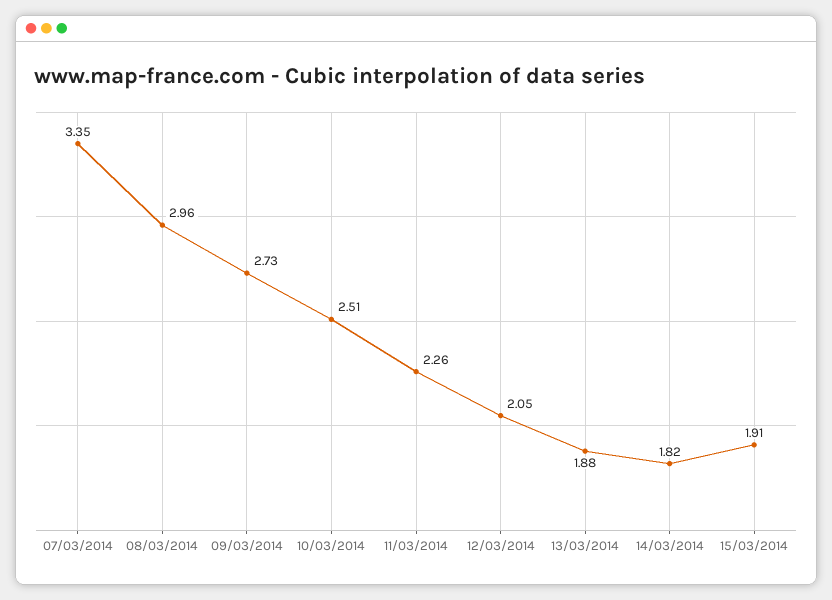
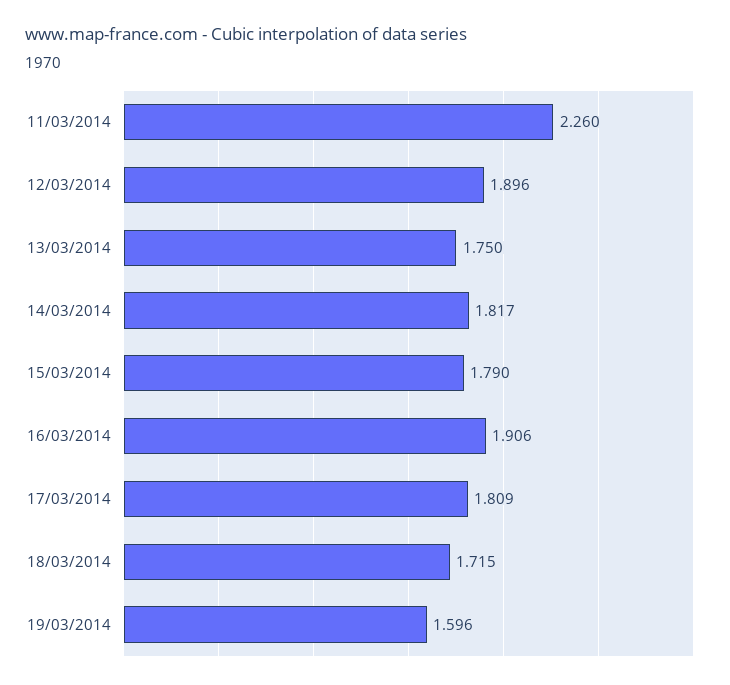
07/03/2014: 3.35 -> none
08/03/2014: 2.96 -> none
09/03/2014: 2.73 -> none
10/03/2014: 2.51 -> none
12/03/2014: 2.05 -> 1.896
13/03/2014: 1.88 -> 1.75
15/03/2014: 1.91 -> 1.79
16/03/2014: none -> 1.906
17/03/2014: none -> 1.809
18/03/2014: none -> 1.715
19/03/2014: none -> 1.596

